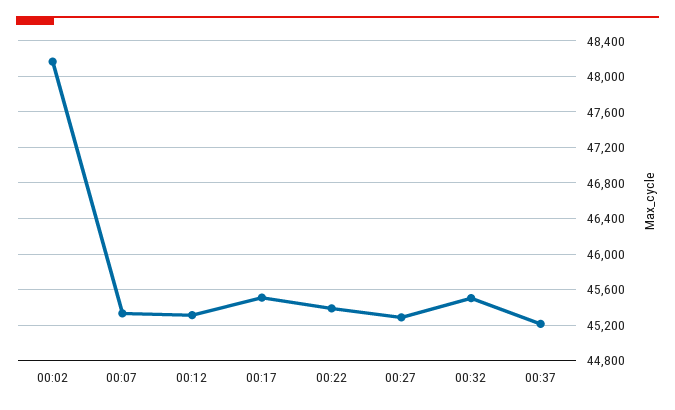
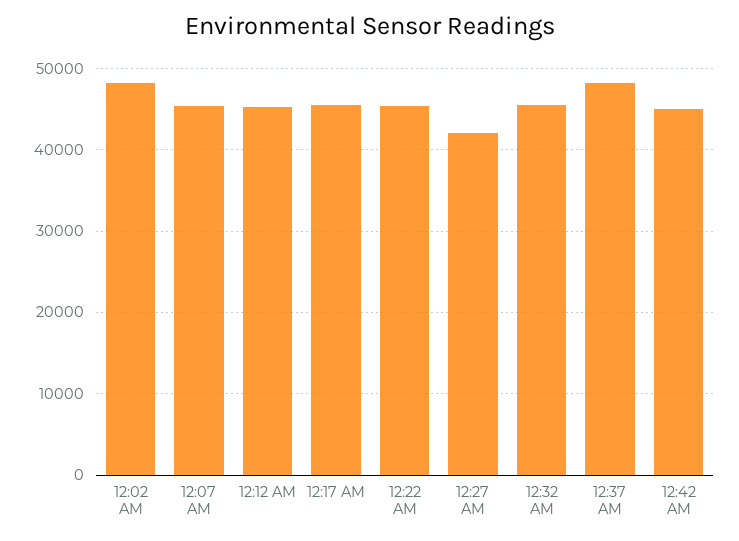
00:27: 45300 -> 42000
00:37: 45200 -> 48000
12:42 AM: none -> 45000

